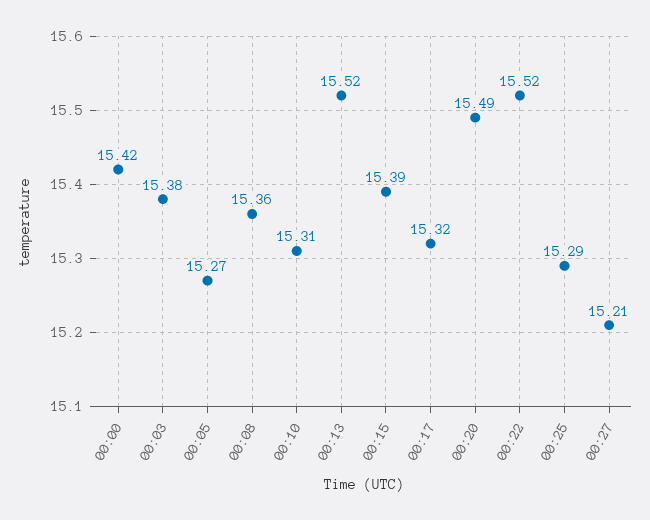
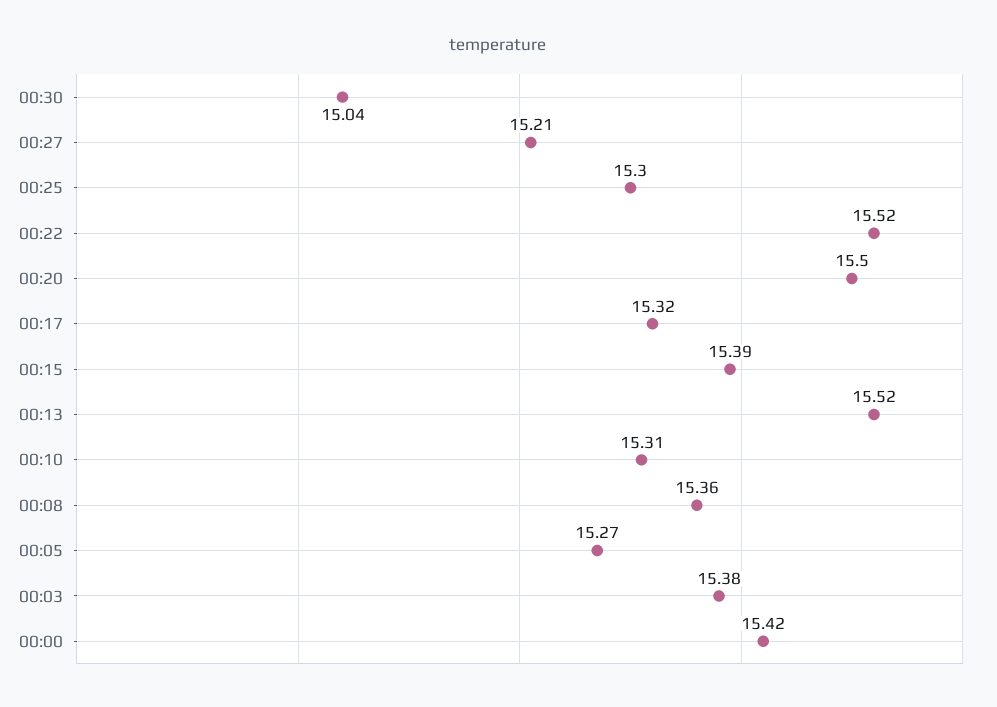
00:20: 15.49 -> 15.5
00:25: 15.29 -> 15.3
00:30: none -> 15.04

